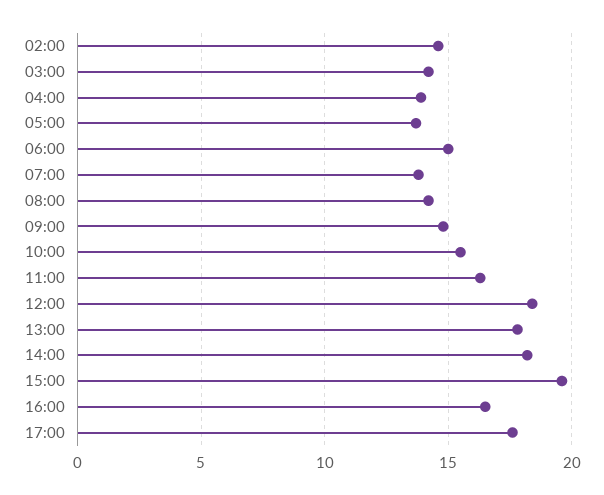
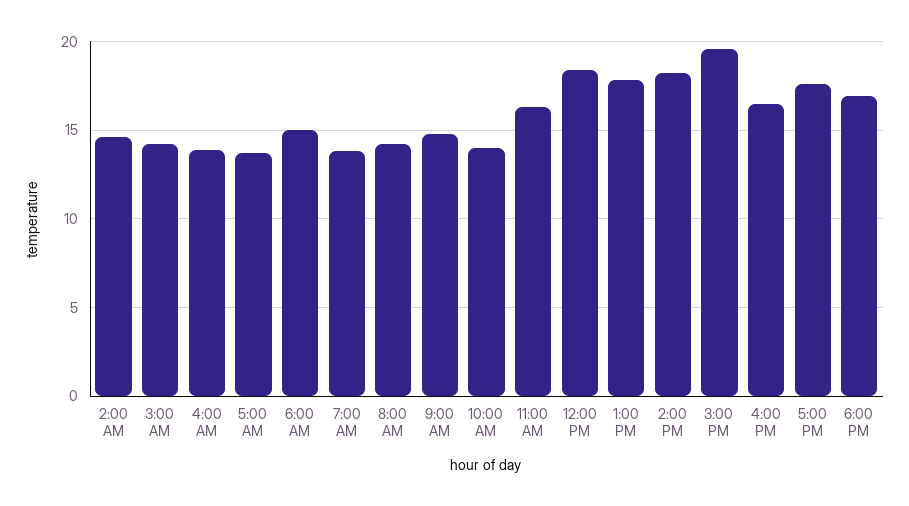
10:00: 15.5 -> 14
6:00 PM: none -> 17

